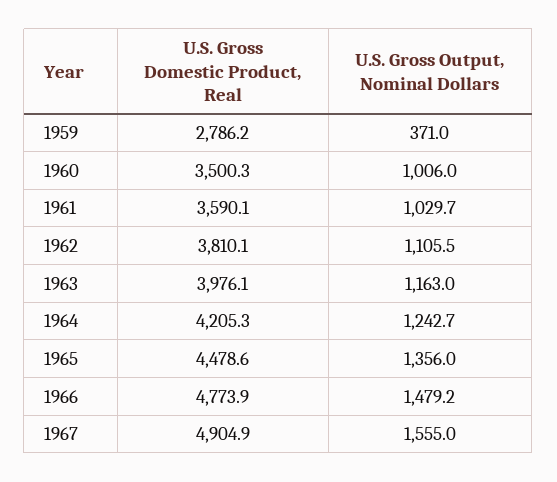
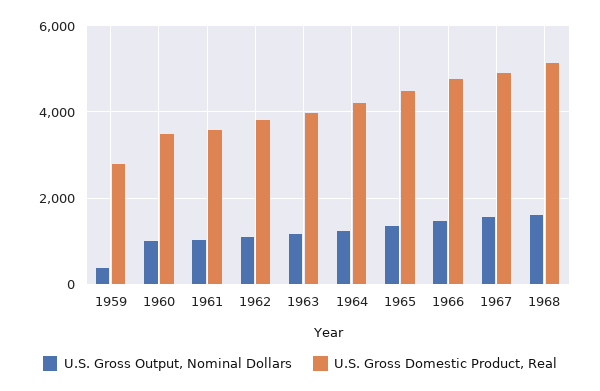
U.S. Gross Output, Nominal Dollars, 1968: none -> 1600
U.S. Gross Domestic Product, Real, 1968: none -> 5200

